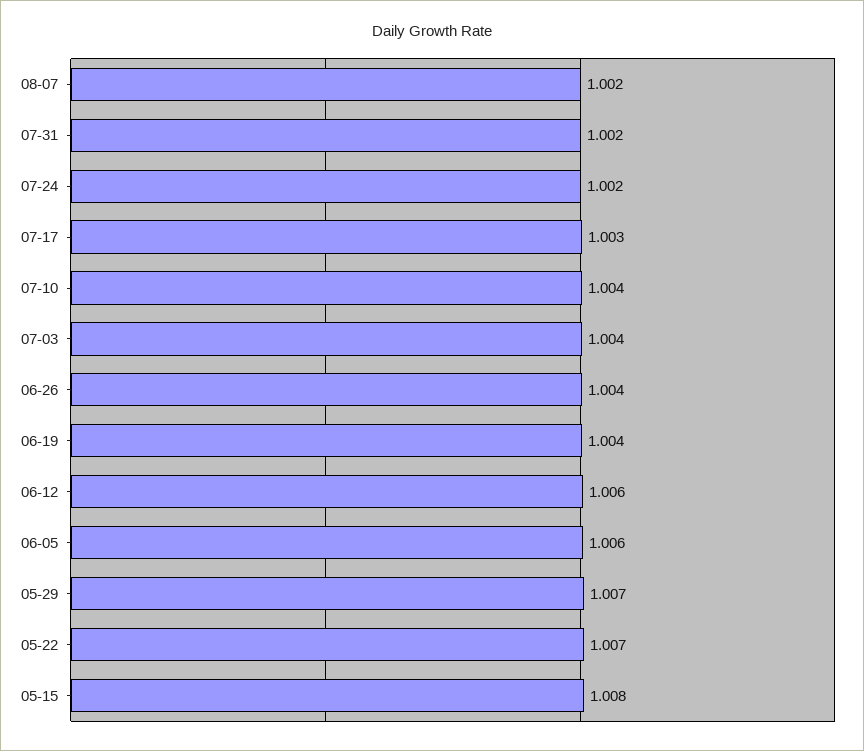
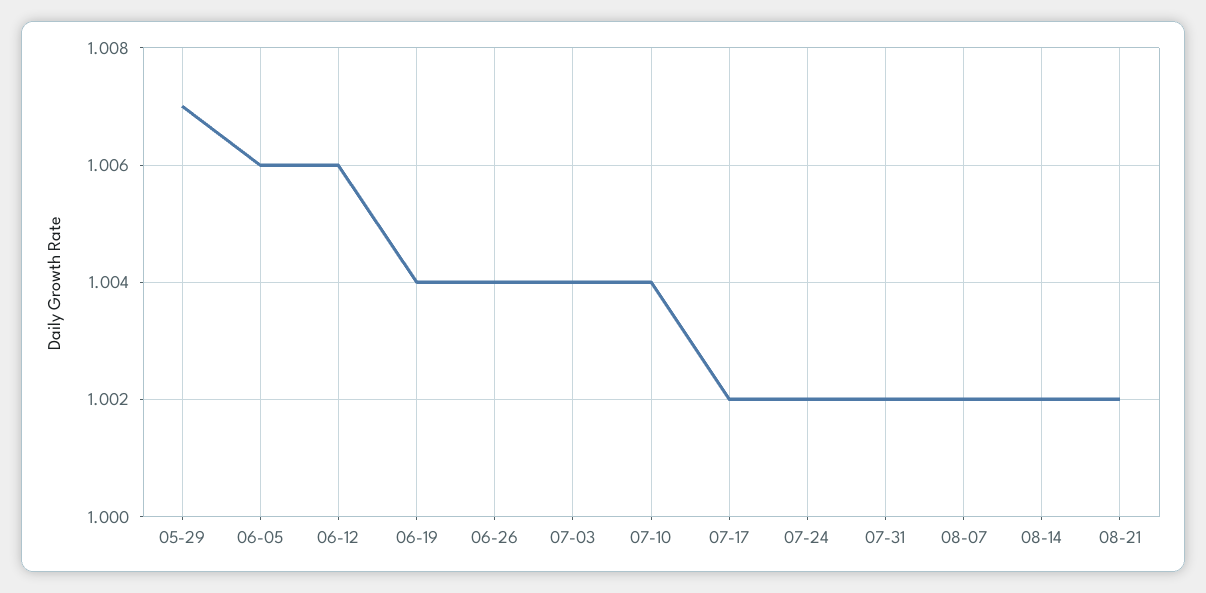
07-17: 1.003 -> 1.002
05-22: 1.007 -> none
05-15: 1.008 -> none
08-14: none -> 1.002
08-21: none -> 1.002

